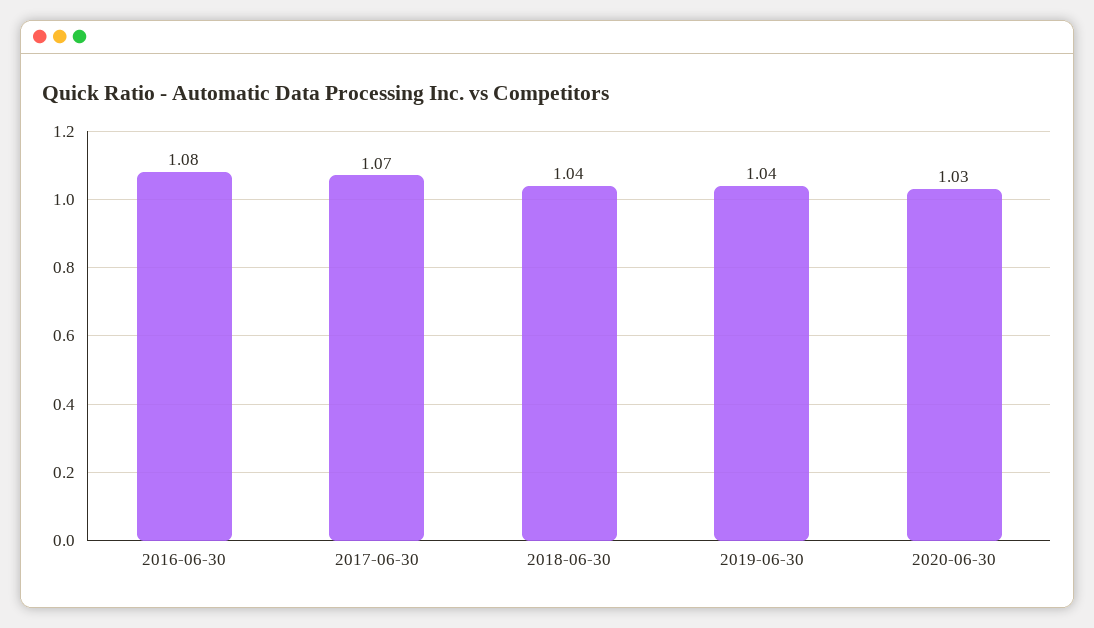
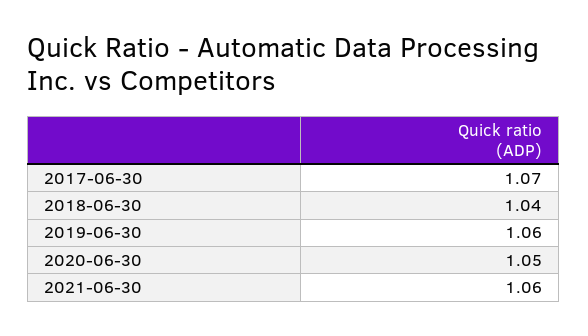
2016-06-30: 1.08 -> none
2019-06-30: 1.04 -> 1.06
2020-06-30: 1.03 -> 1.05
2021-06-30: none -> 1.06

